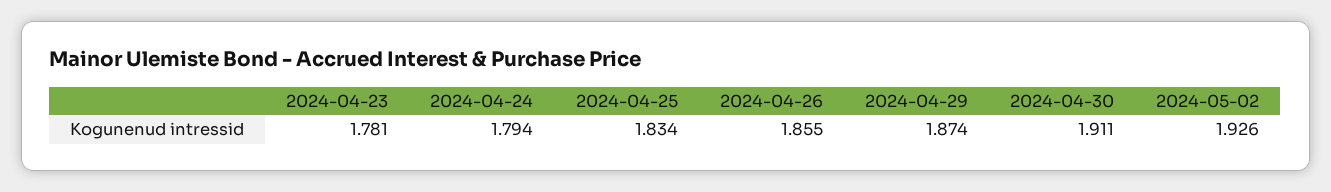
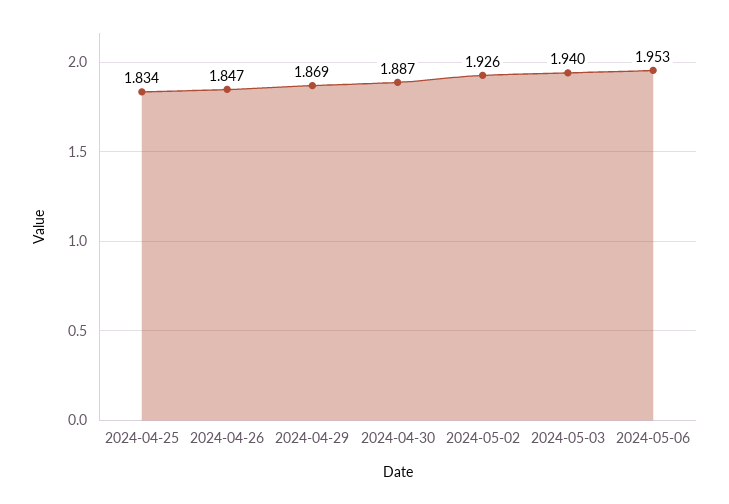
2024-04-23: 1.781 -> none
2024-04-24: 1.794 -> none
2024-04-26: 1.855 -> 1.847
2024-04-29: 1.874 -> 1.869
2024-04-30: 1.911 -> 1.887
2024-05-03: none -> 1.94
2024-05-06: none -> 1.953

